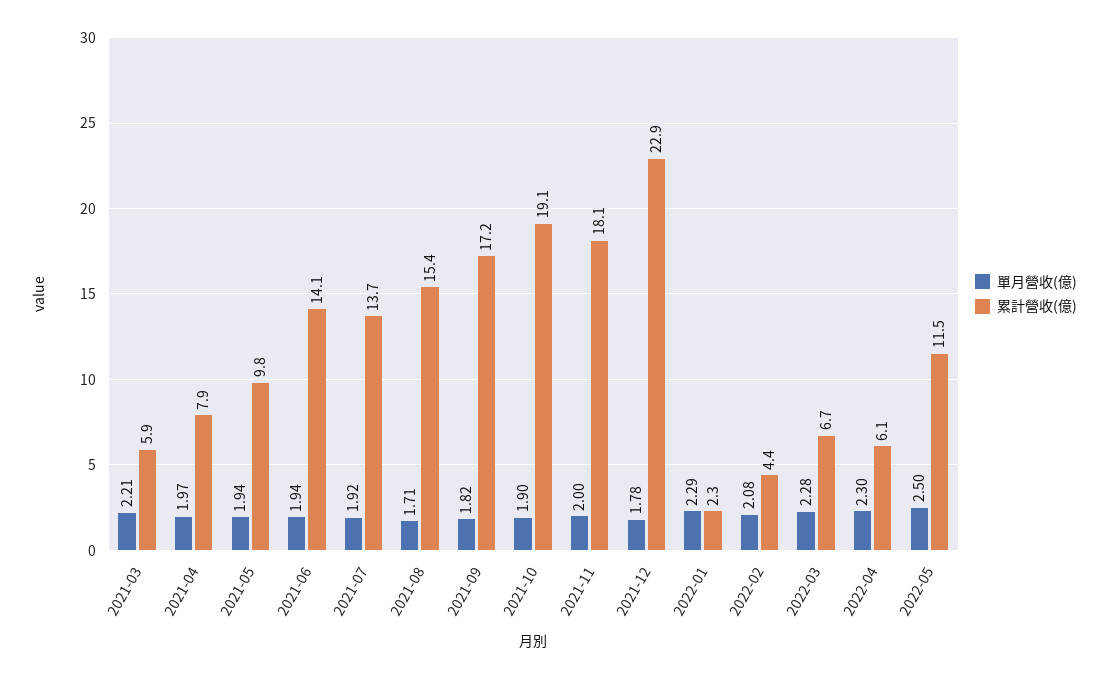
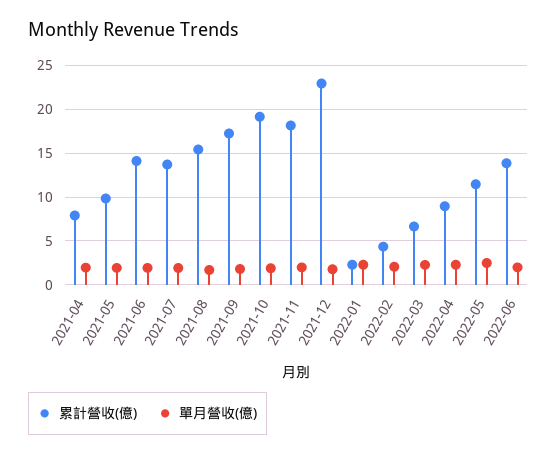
單月營收(億), 2021-03: 2.21 -> none
累計營收(億), 2021-03: 5.9 -> none
累計營收(億), 2022-04: 6.1 -> 9
累計營收(億), 2022-06: none -> 14
單月營收(億), 2022-06: none -> 2

